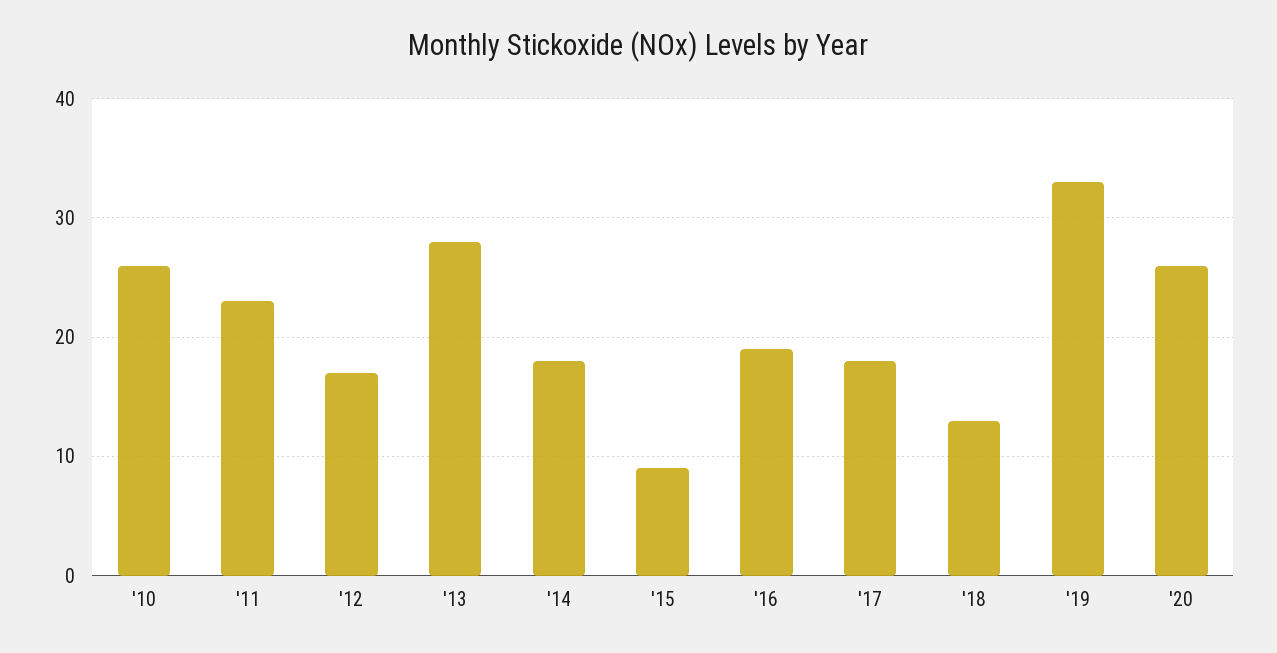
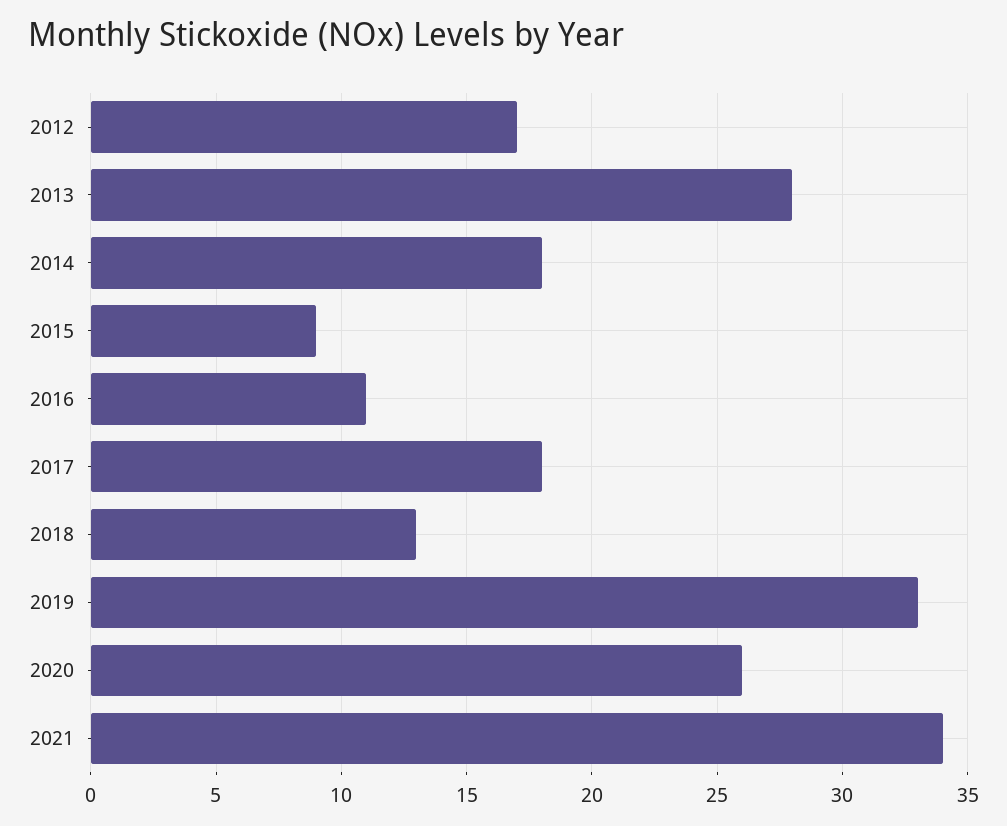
'10: 26 -> none
'11: 23 -> none
'16: 19 -> 11
2021: none -> 34

